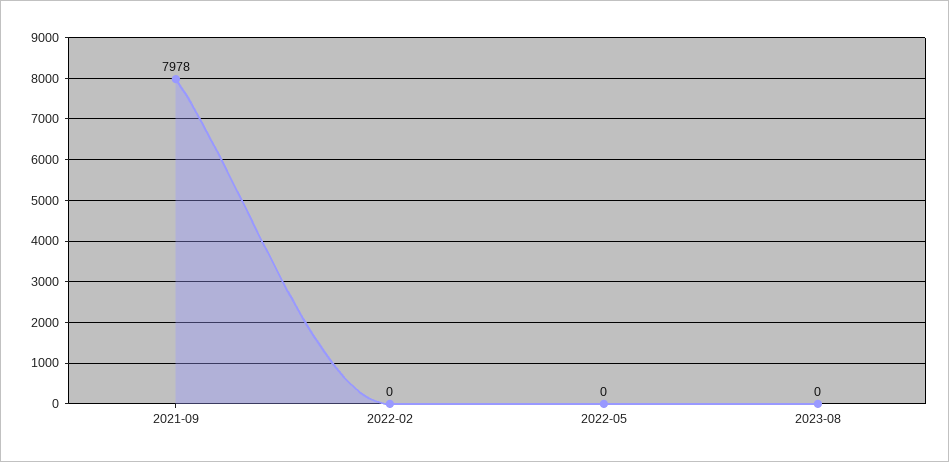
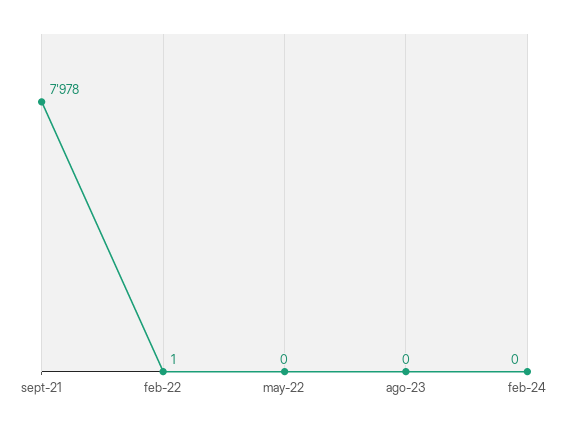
2022-02: 0 -> 1
feb-24: none -> 0

